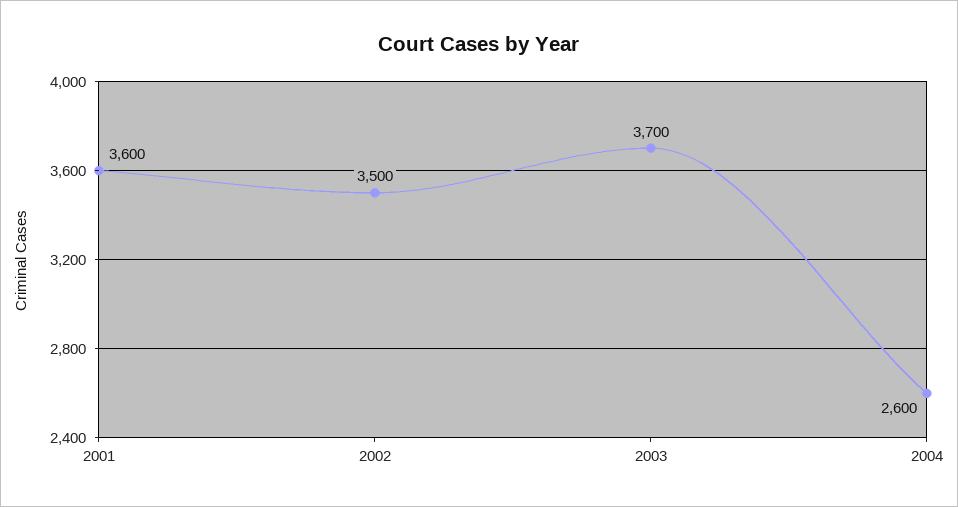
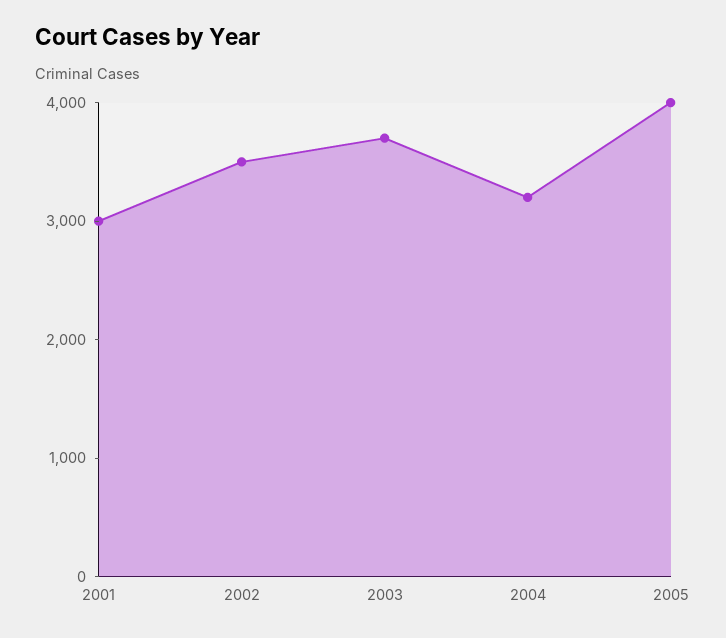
2001: 3600 -> 3000
2004: 2600 -> 3200
2005: none -> 4000

